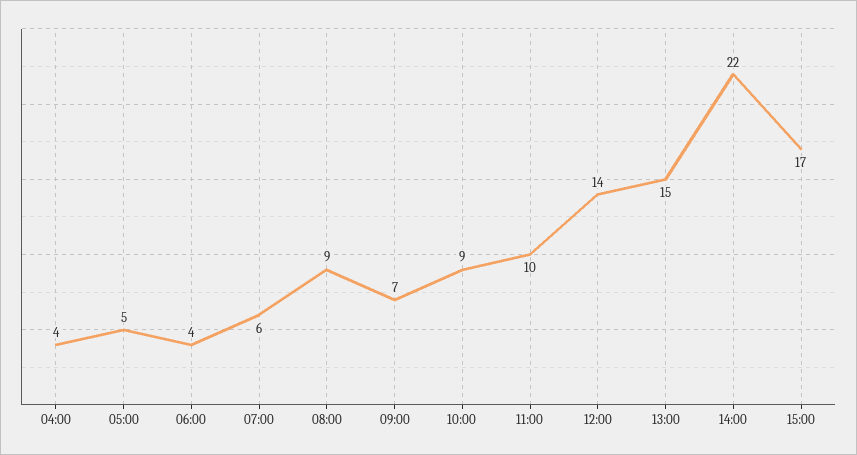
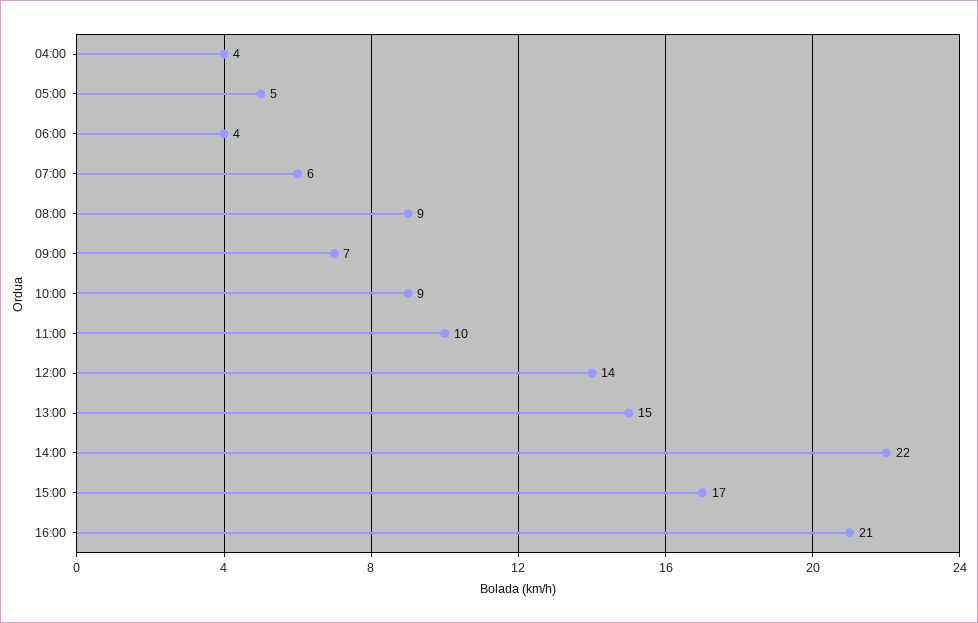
16:00: none -> 21

